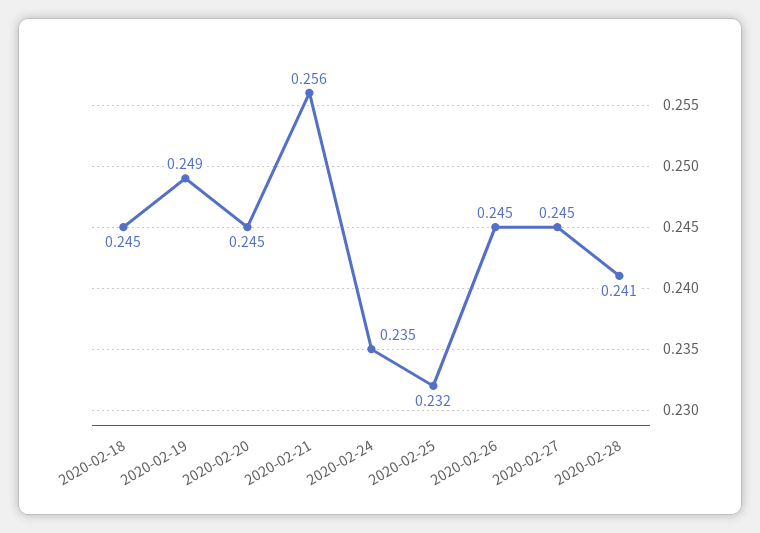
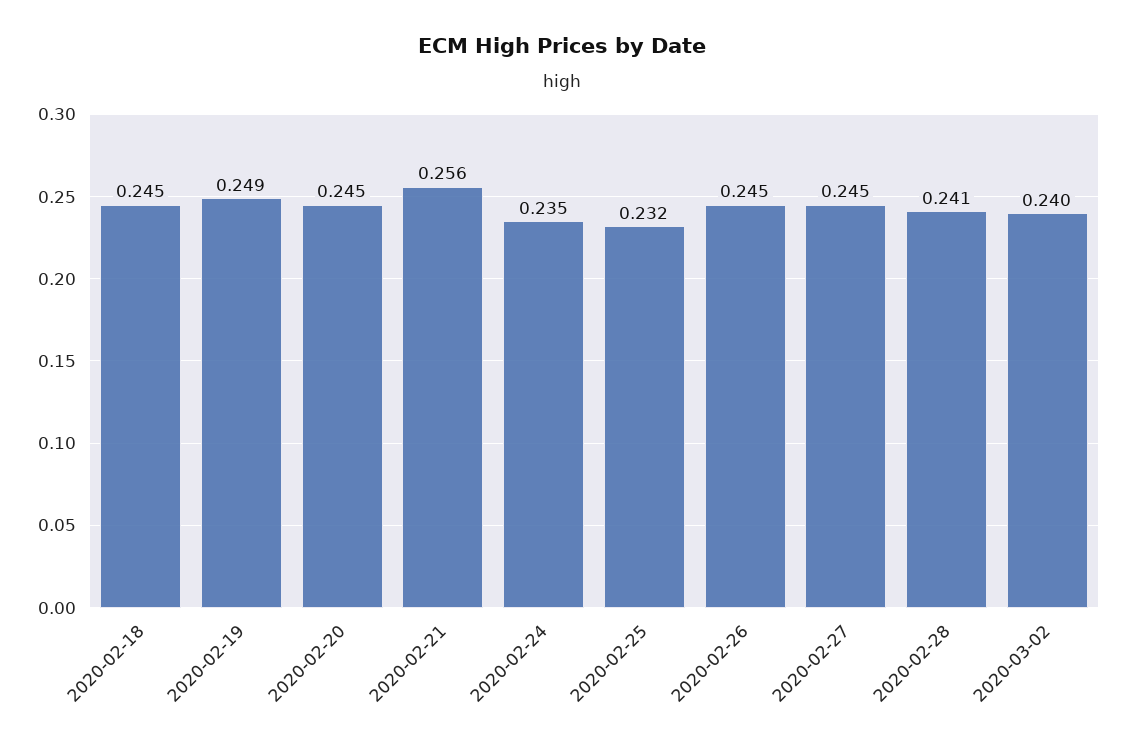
2020-03-02: none -> 0.24

